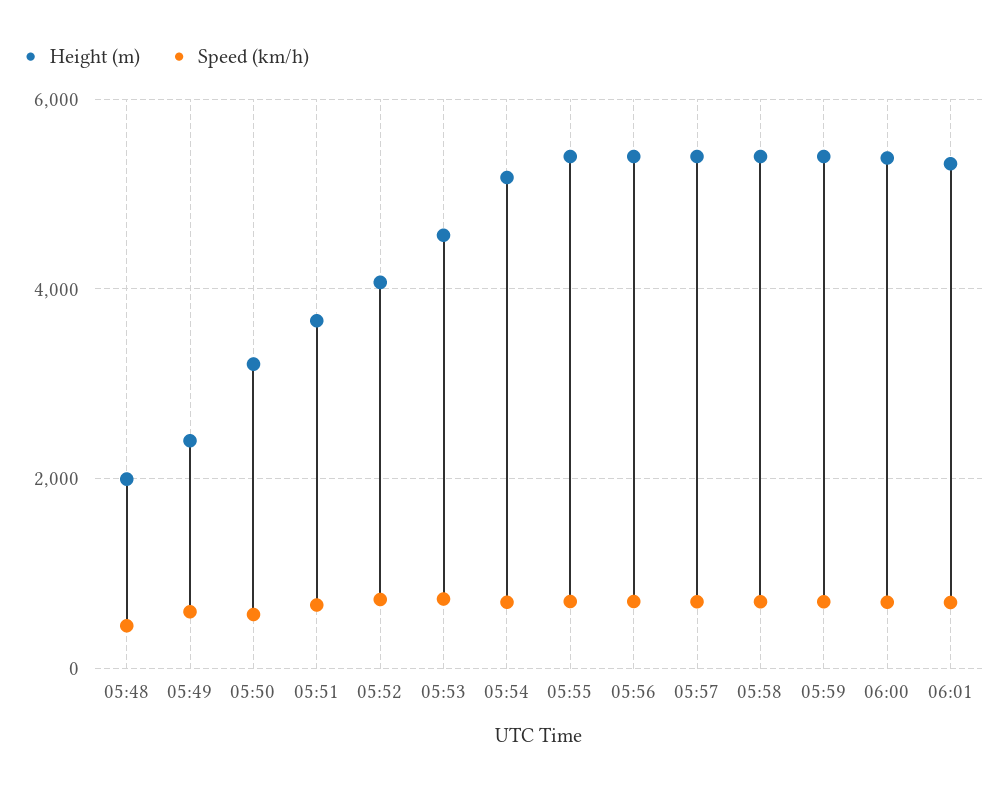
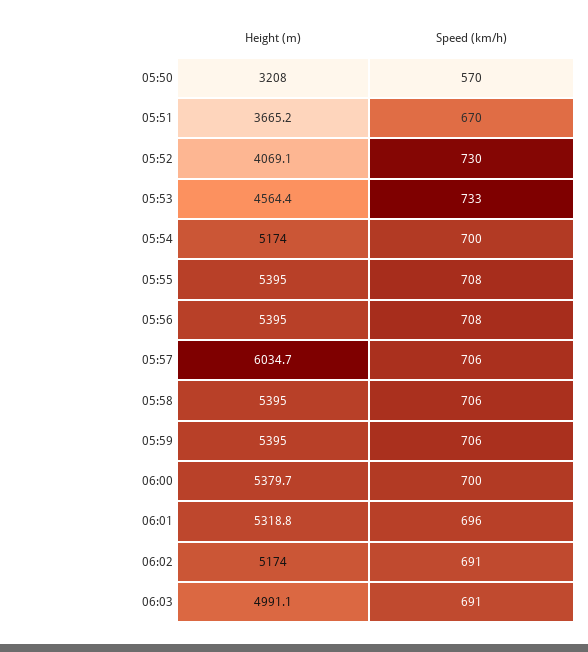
Height (m), 05:48: 2000 -> none
Speed (km/h), 05:48: 400 -> none
Height (m), 05:49: 2400 -> none
Speed (km/h), 05:49: 600 -> none
Height (m), 05:57: 5400 -> 6034.7
Height (m), 06:02: none -> 5174
Speed (km/h), 06:02: none -> 691
Height (m), 06:03: none -> 4991.1
Speed (km/h), 06:03: none -> 691

